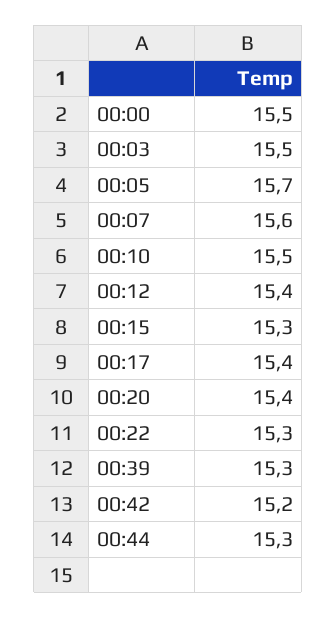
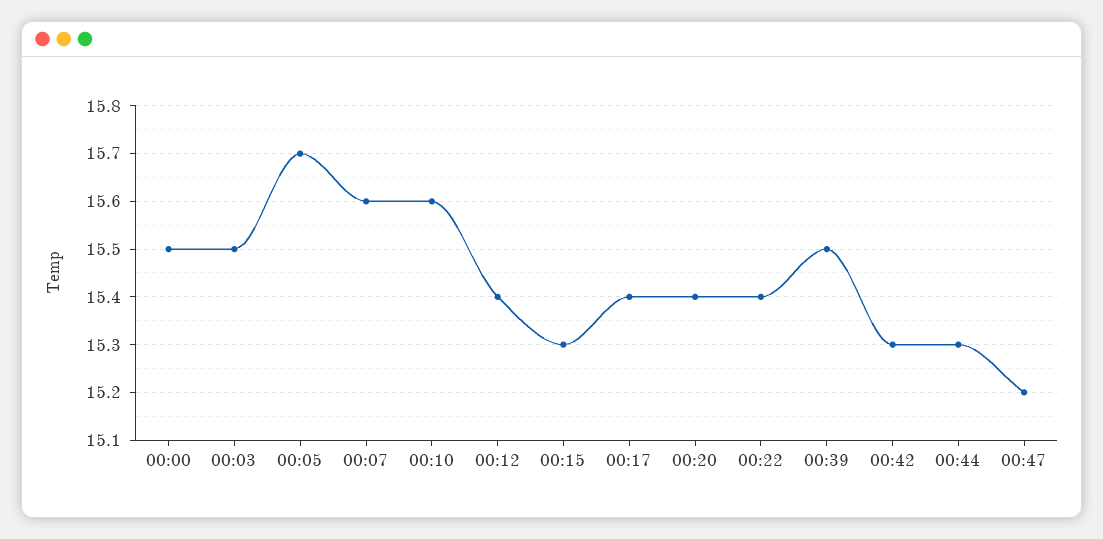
00:10: 15.5 -> 15.6
00:22: 15.3 -> 15.4
00:39: 15.3 -> 15.5
00:42: 15.2 -> 15.3
00:47: none -> 15.2

